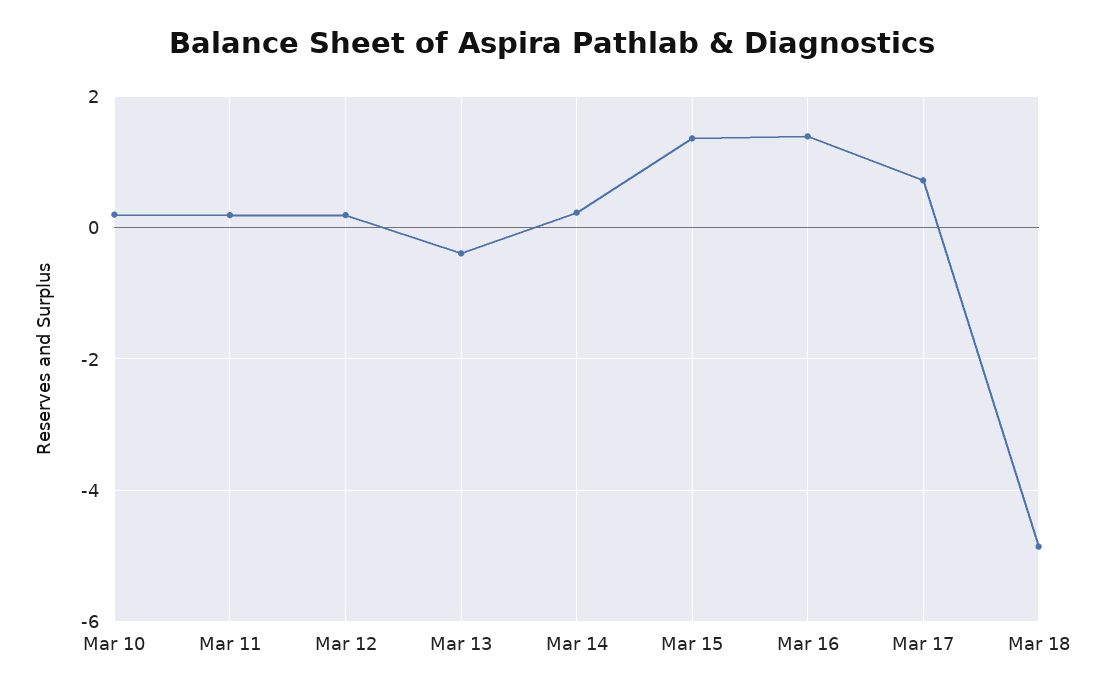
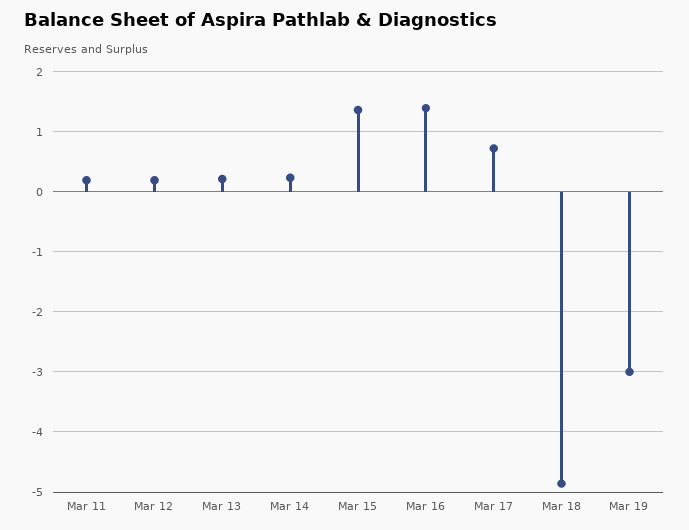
Mar 10: 0.2 -> none
Mar 13: -0.4 -> 0.2
Mar 19: none -> -3

